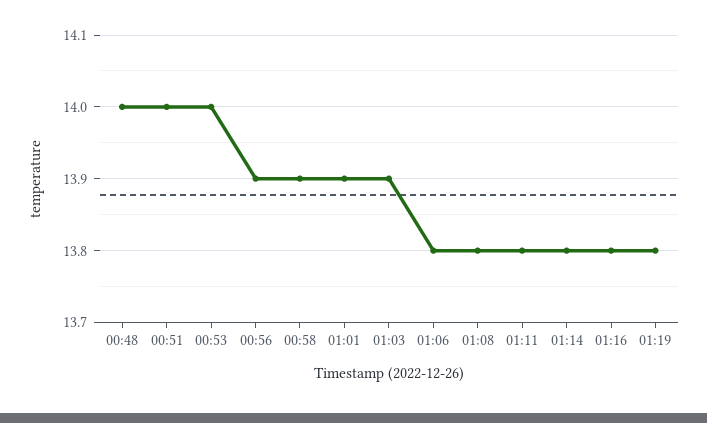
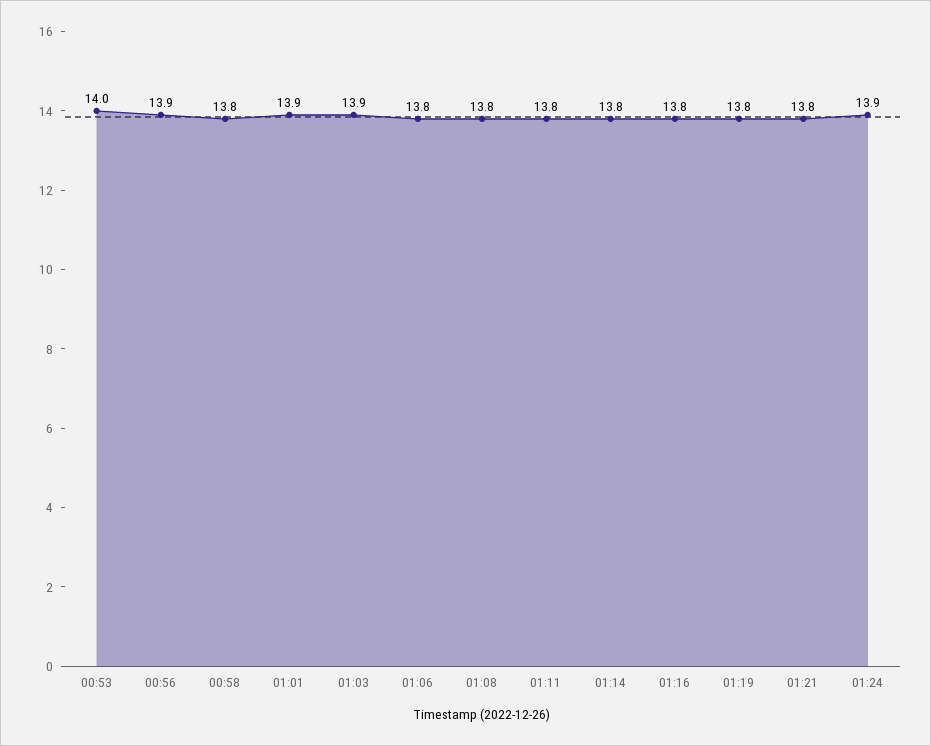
00:48: 14 -> none
00:51: 14 -> none
00:58: 13.9 -> 13.8
01:21: none -> 13.8
01:24: none -> 13.9

